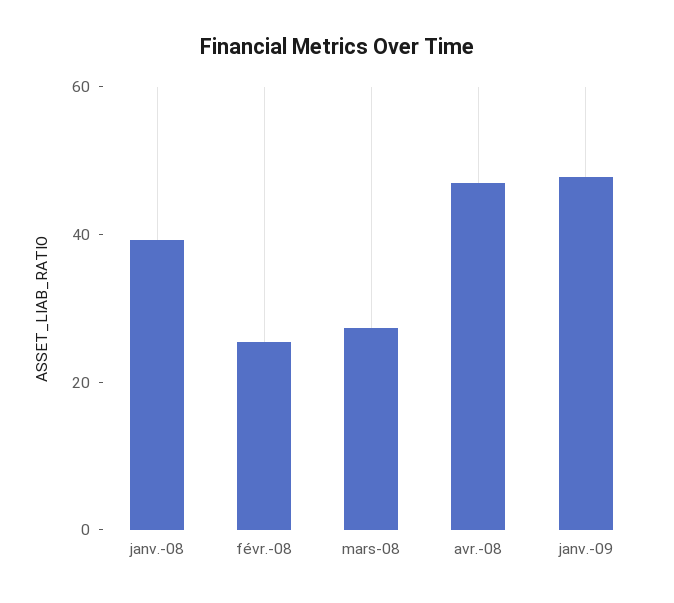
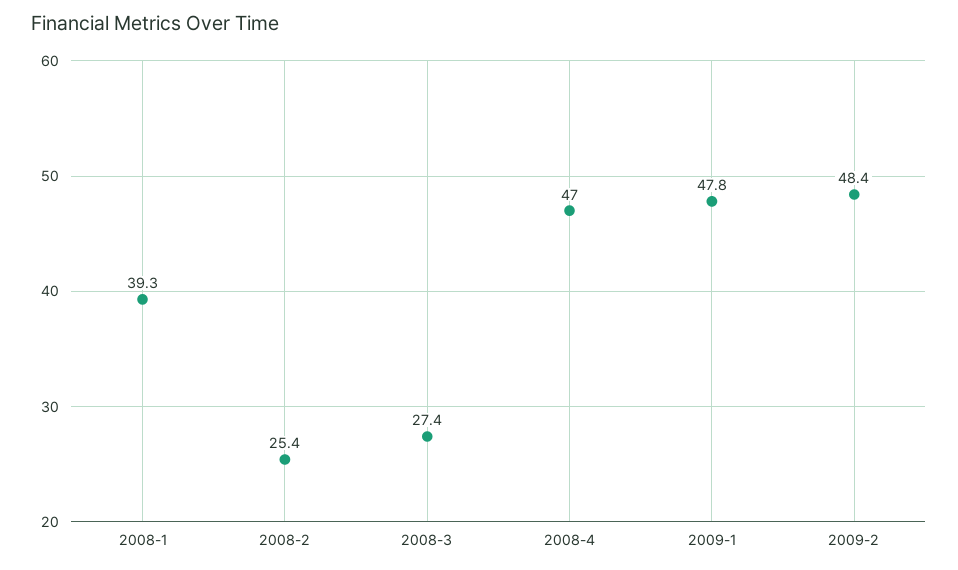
2009-2: none -> 48.4

